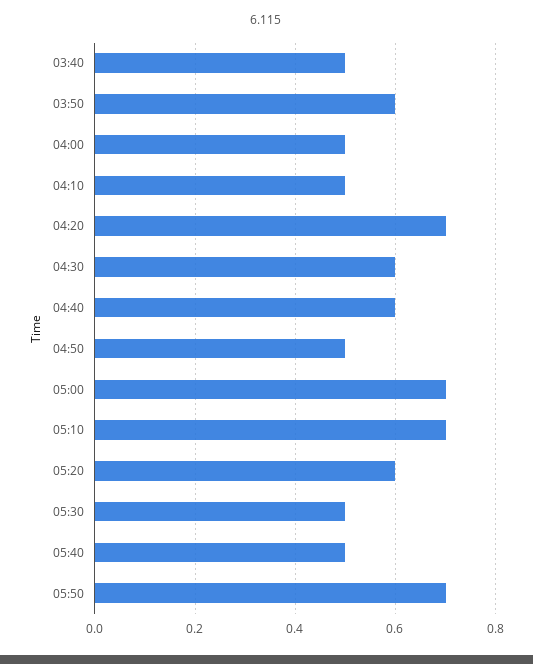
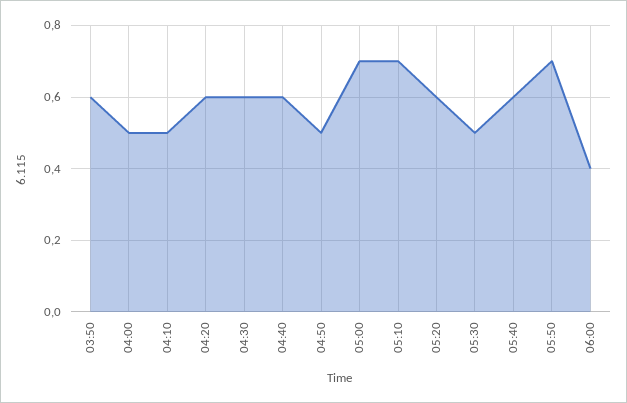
03:40: 0.5 -> none
04:20: 0.7 -> 0.6
05:40: 0.5 -> 0.6
06:00: none -> 0.4

